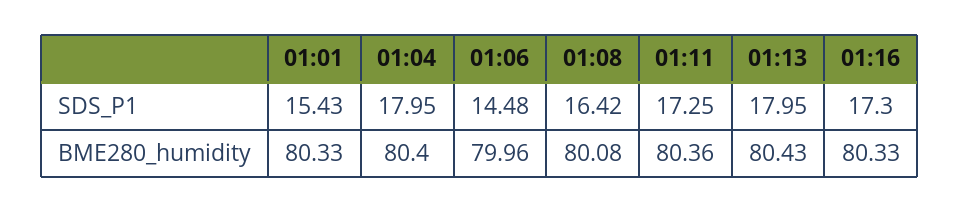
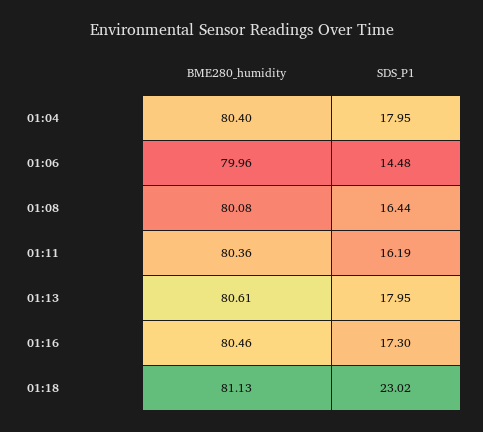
01:01, SDS_P1: 15.43 -> none
01:08, SDS_P1: 16.42 -> 16.44
01:11, SDS_P1: 17.25 -> 16.19
01:01, BME280_humidity: 80.33 -> none
01:13, BME280_humidity: 80.43 -> 80.61
01:16, BME280_humidity: 80.33 -> 80.46
01:18, BME280_humidity: none -> 81.13
01:18, SDS_P1: none -> 23.02

